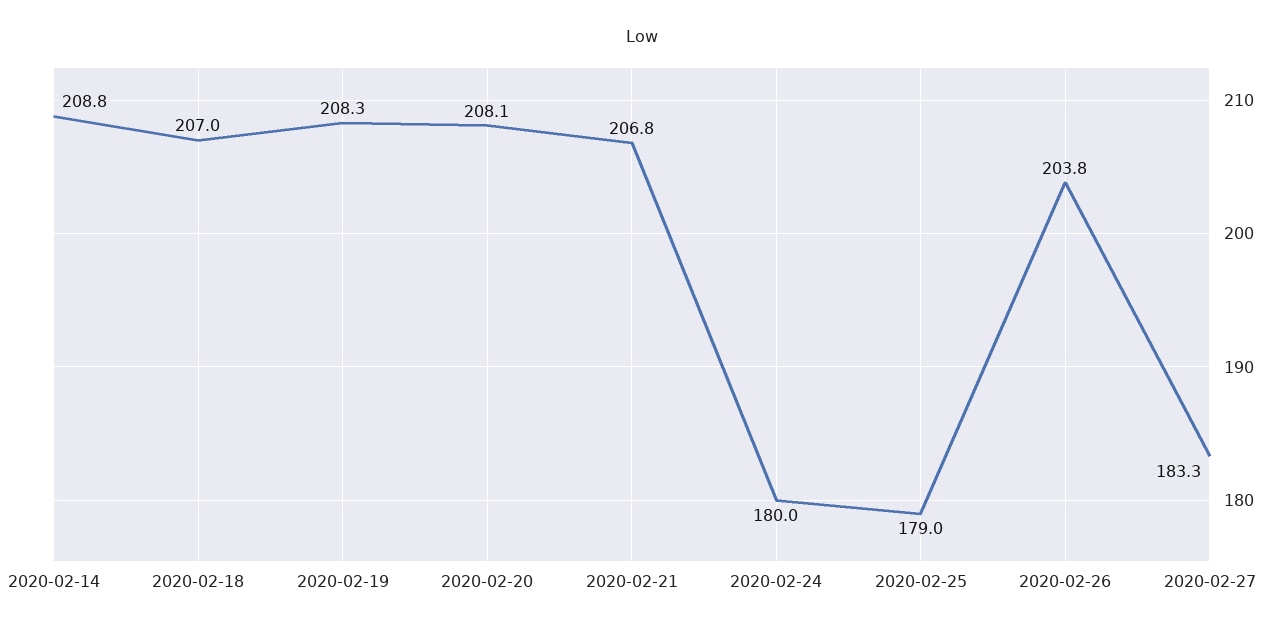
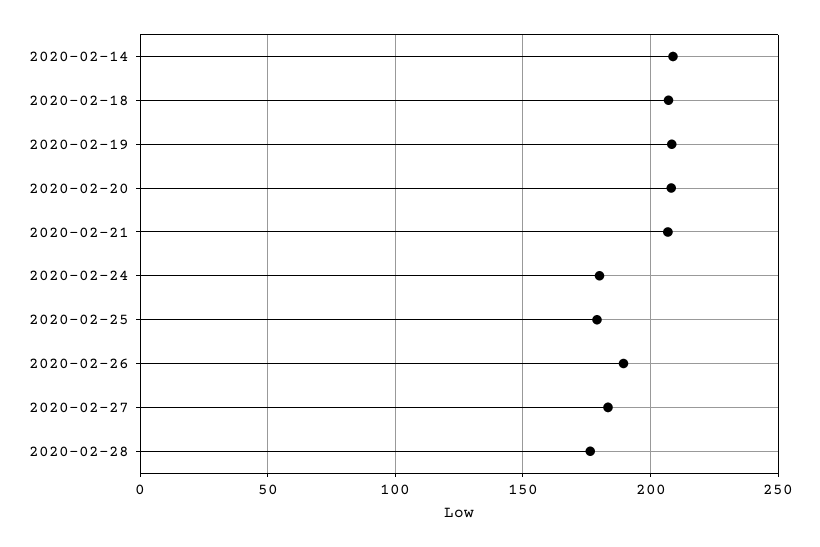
2020-02-26: 203.8 -> 190
2020-02-28: none -> 175

